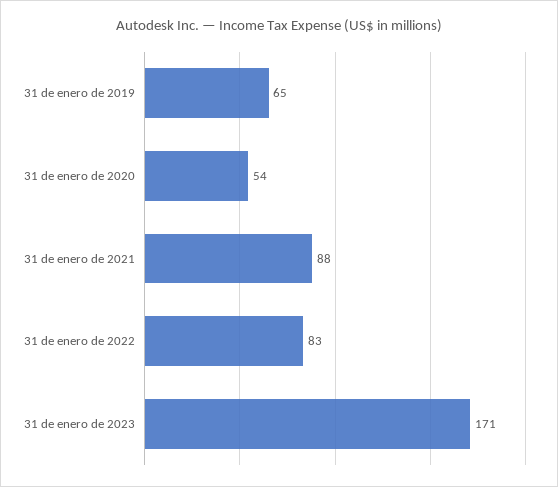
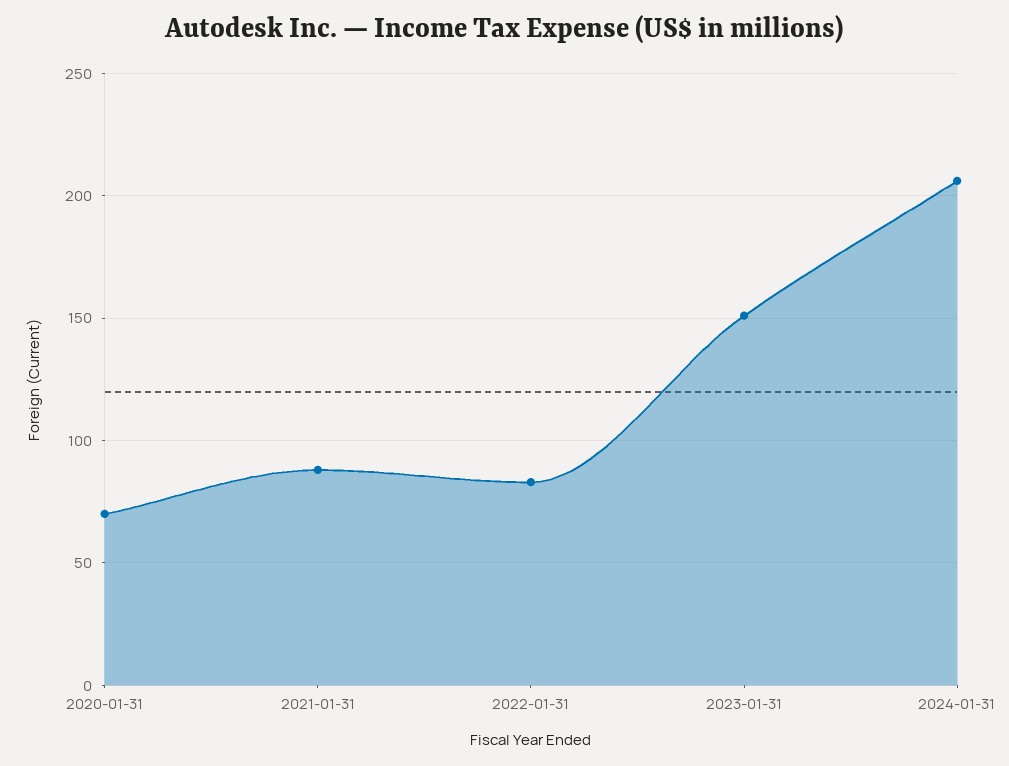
31 de enero de 2019: 65 -> none
31 de enero de 2020: 54 -> 70
31 de enero de 2023: 171 -> 150
2024-01-31: none -> 205

